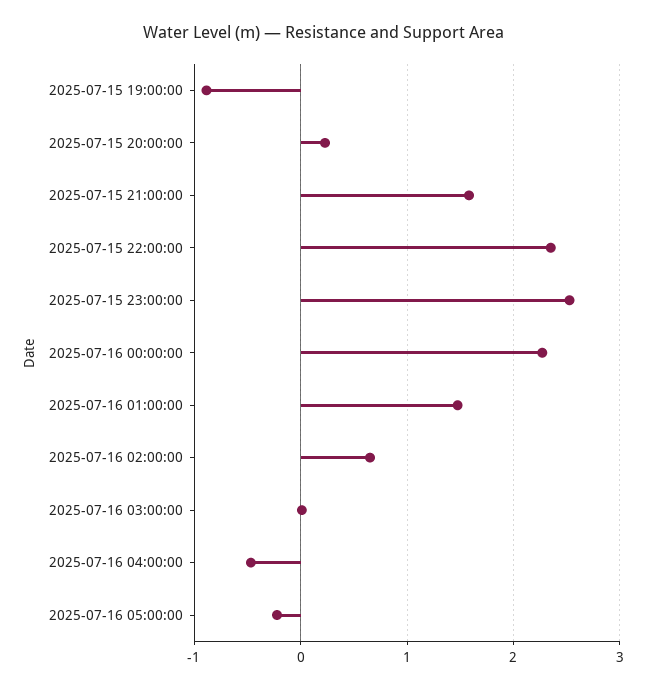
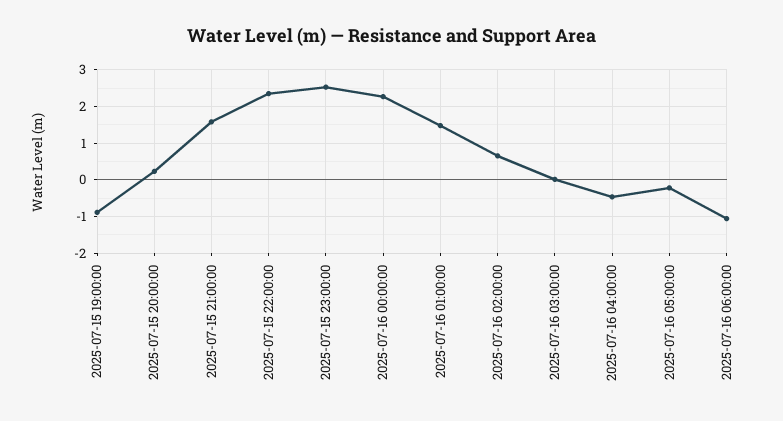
2025-07-16 06:00:00: none -> -1

